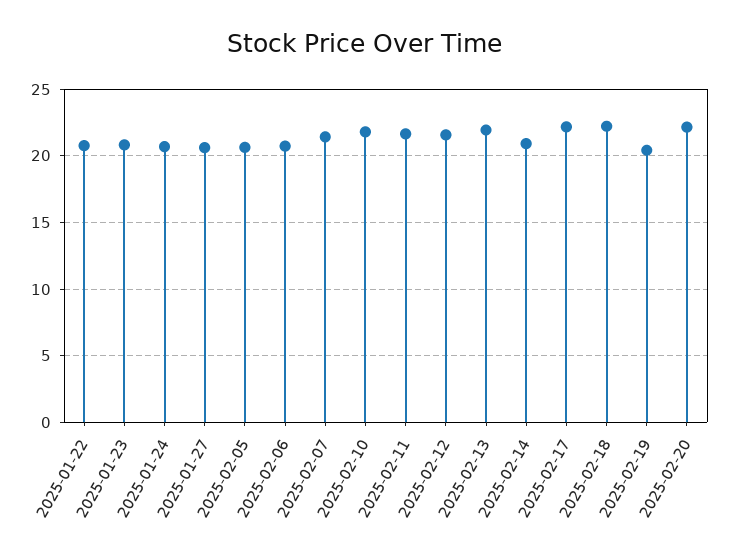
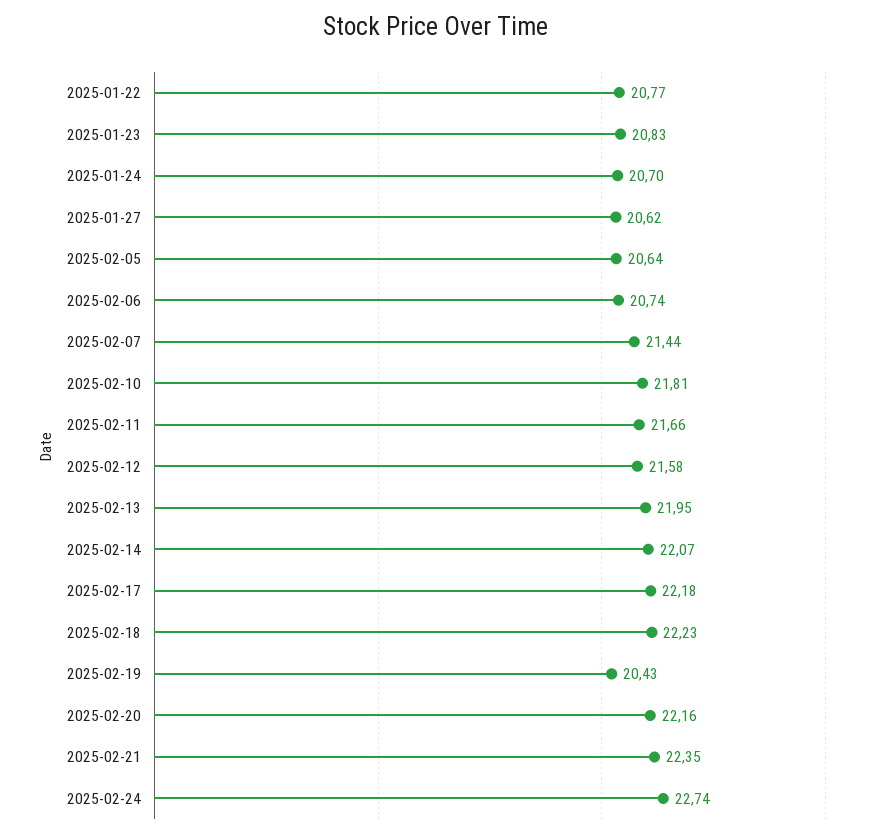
2025-02-14: 21 -> 22.07
2025-02-21: none -> 22.35
2025-02-24: none -> 22.74

